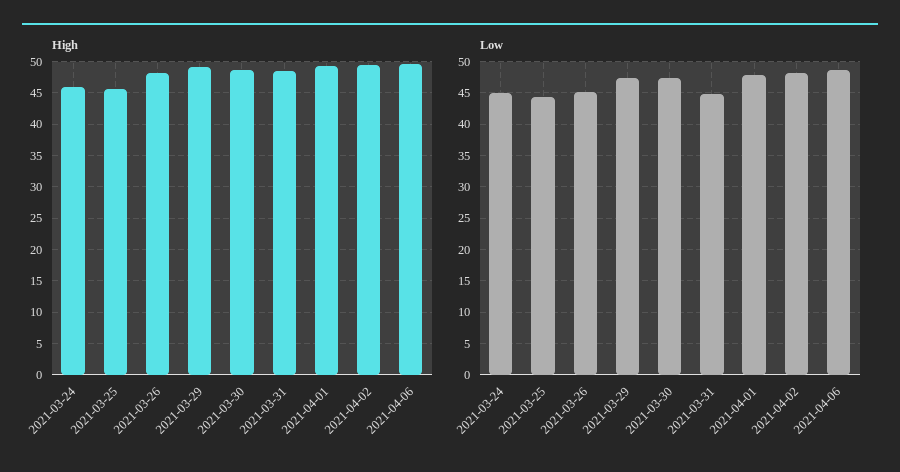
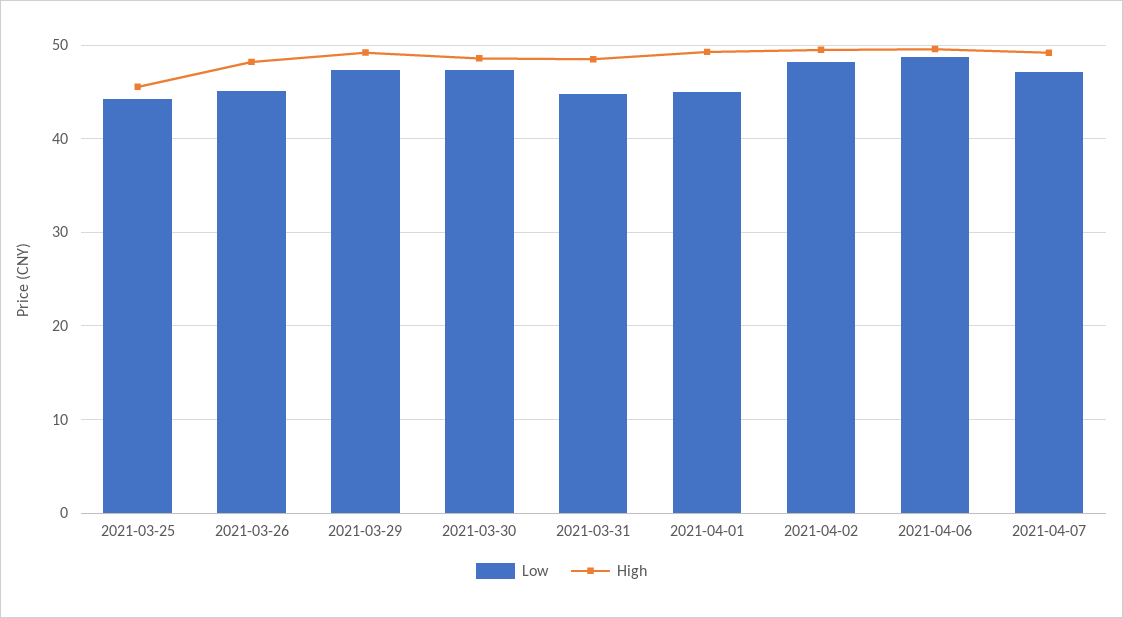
High, 2021-03-24: 46 -> none
Low, 2021-03-24: 45 -> none
Low, 2021-04-01: 48 -> 45
Low, 2021-04-07: none -> 47
High, 2021-04-07: none -> 49

